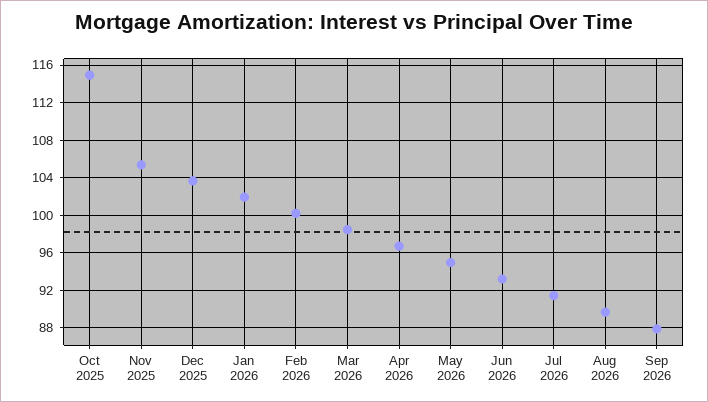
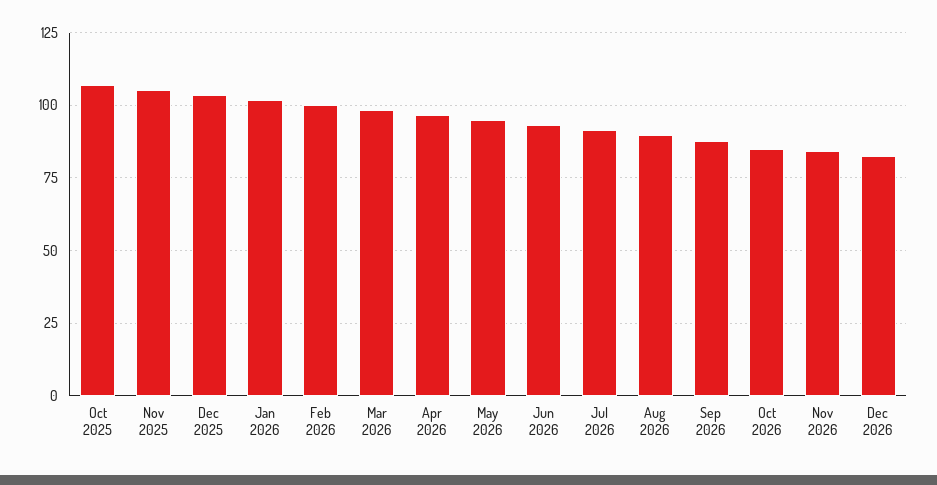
Oct 2025: 115 -> 107.5
Oct 2026: none -> 85
Nov 2026: none -> 85
Dec 2026: none -> 82.5

